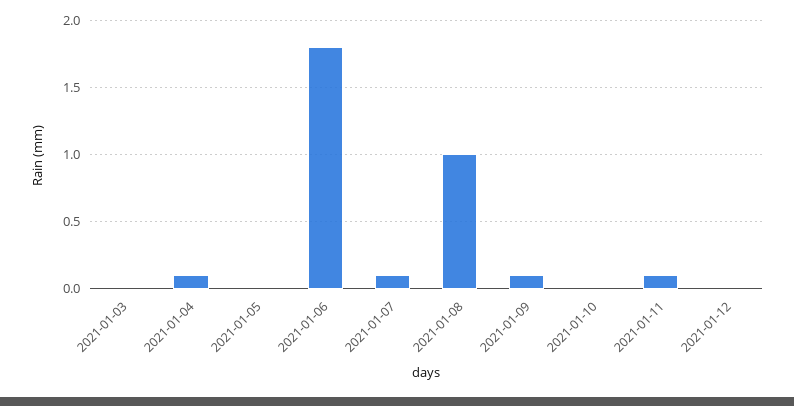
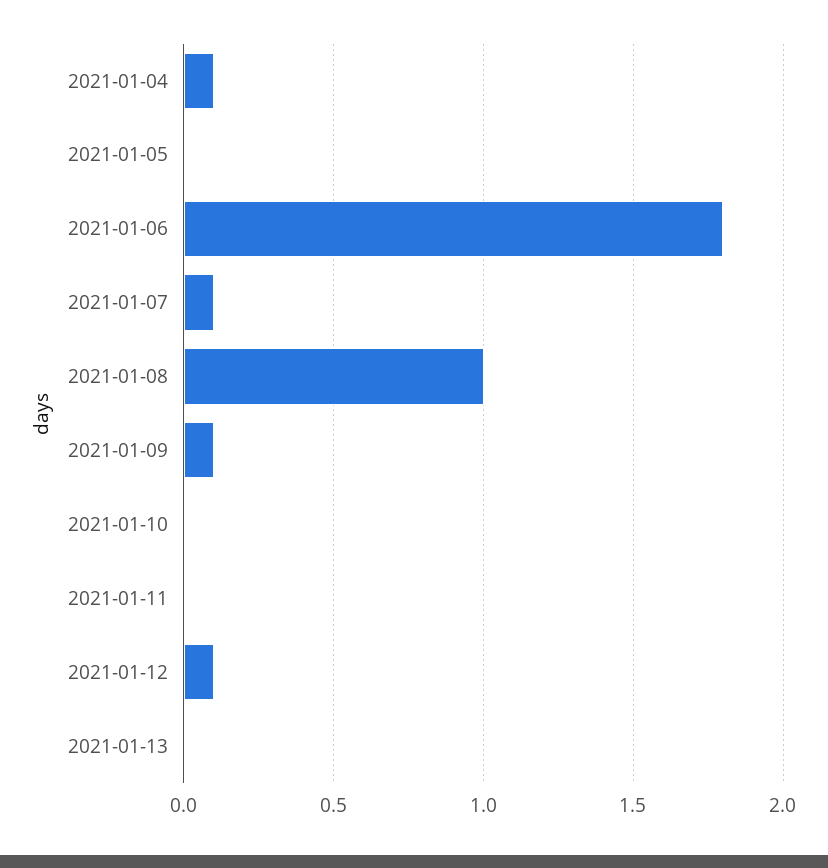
2021-01-03: 0 -> none
2021-01-11: 0.1 -> 0
2021-01-12: 0 -> 0.1
2021-01-13: none -> 0

